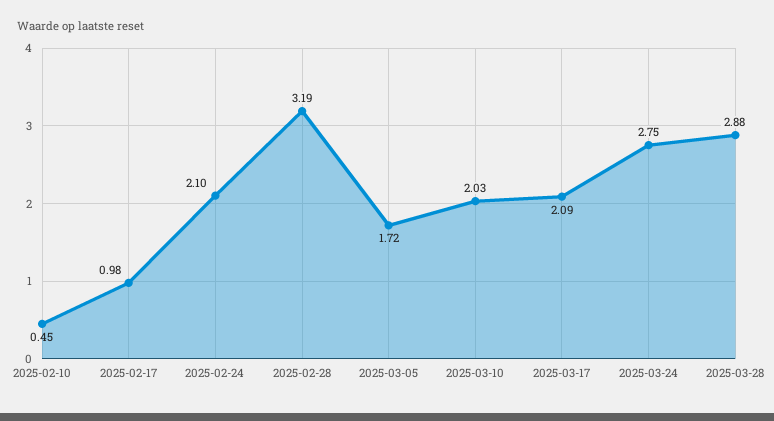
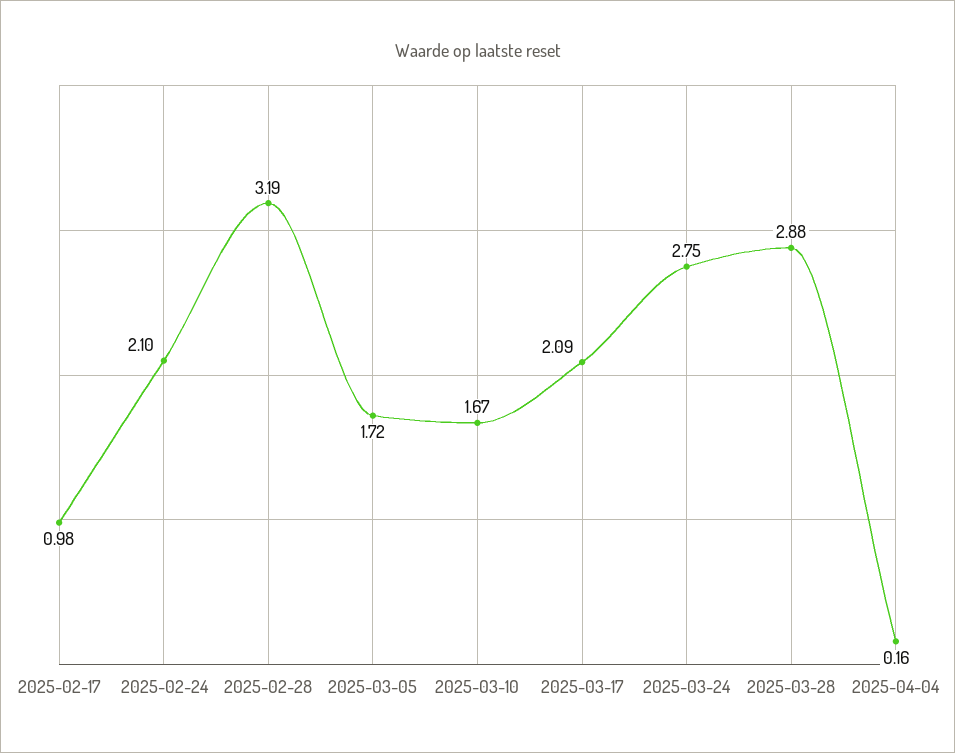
2025-02-10: 0.45 -> none
2025-03-10: 2.03 -> 1.67
2025-04-04: none -> 0.16

